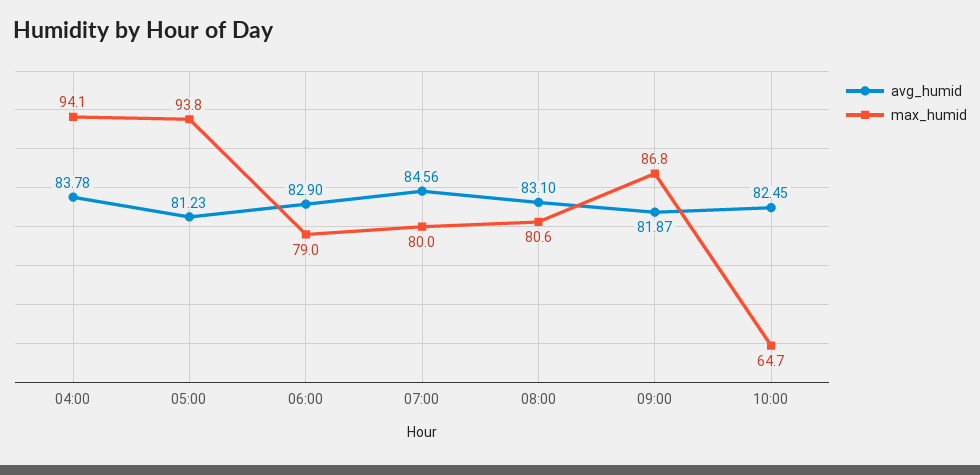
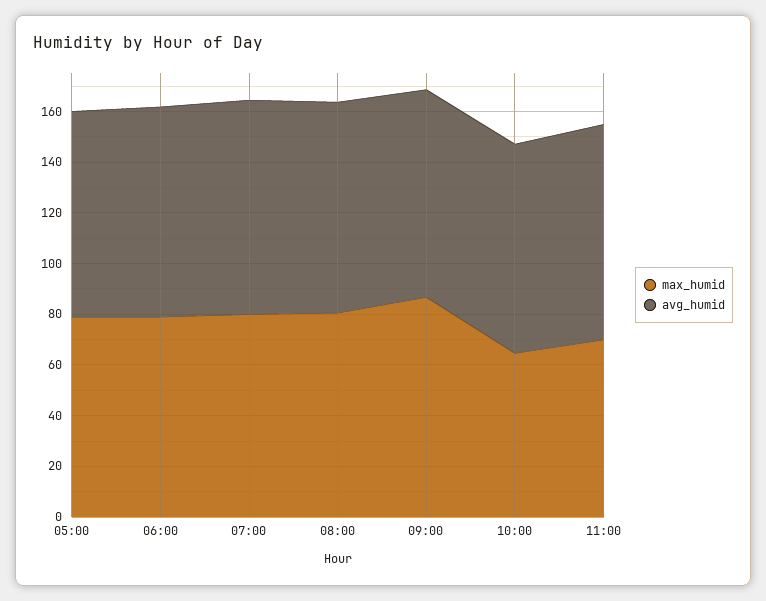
avg_humid, 04:00: 83.78 -> none
max_humid, 04:00: 94.1 -> none
max_humid, 05:00: 93.8 -> 80
max_humid, 11:00: none -> 70
avg_humid, 11:00: none -> 85

